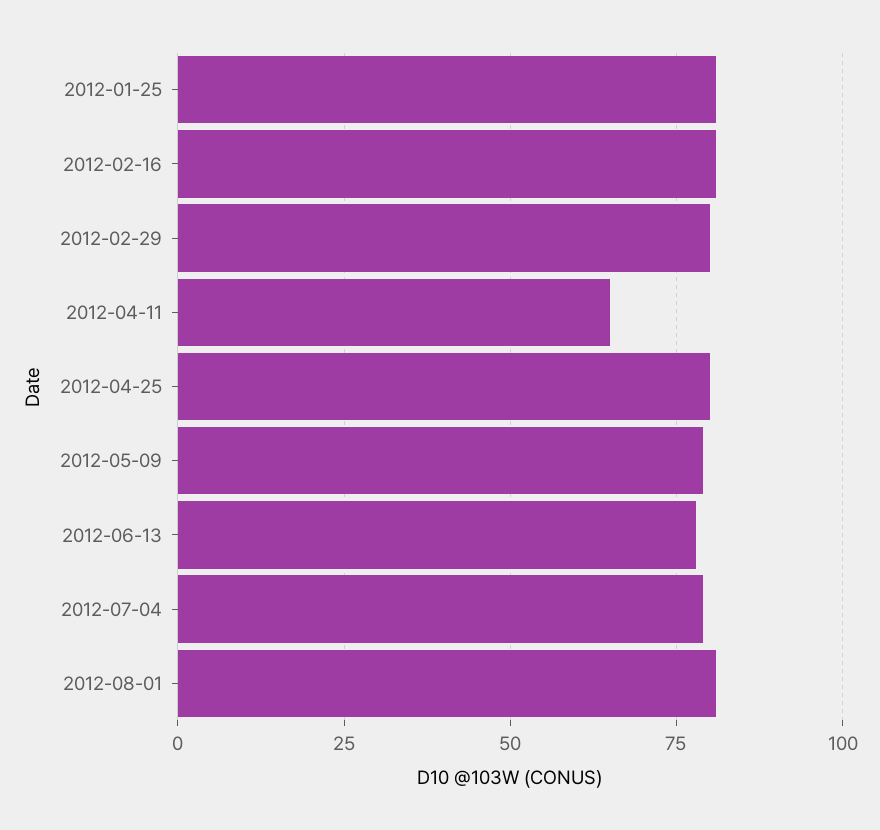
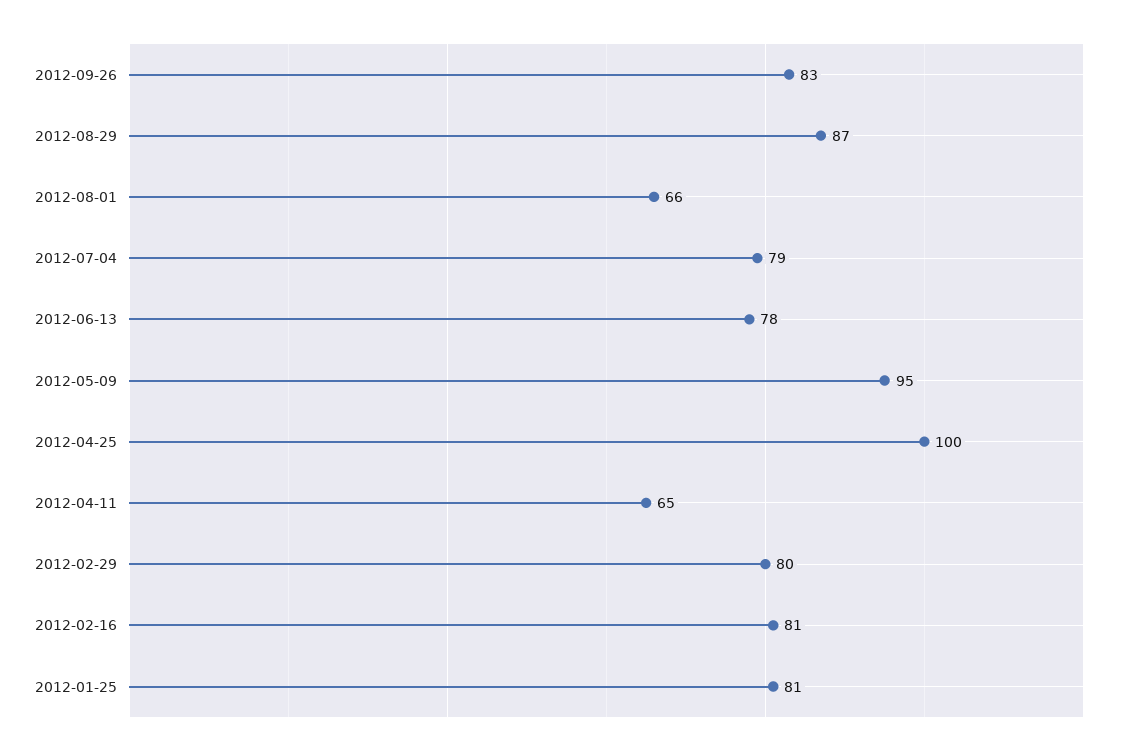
2012-04-25: 80 -> 100
2012-05-09: 80 -> 95
2012-08-01: 80 -> 66
2012-09-26: none -> 83
2012-08-29: none -> 87

